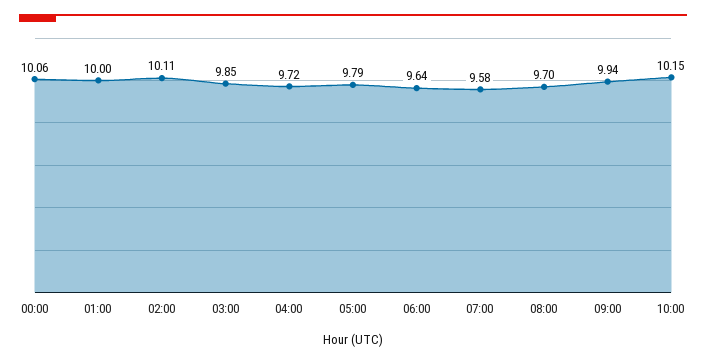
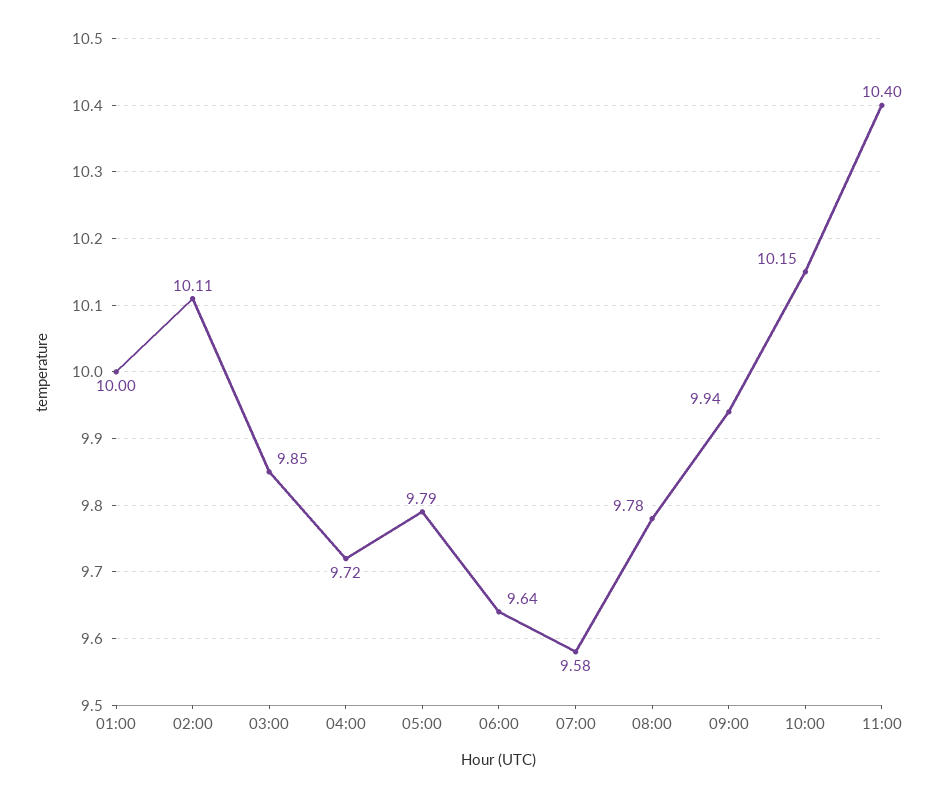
00:00: 10.06 -> none
08:00: 9.7 -> 9.78
11:00: none -> 10.4

